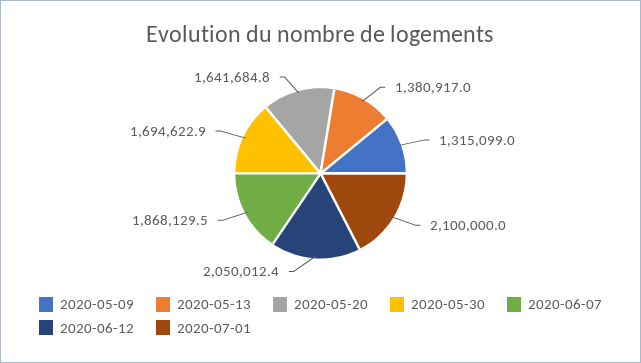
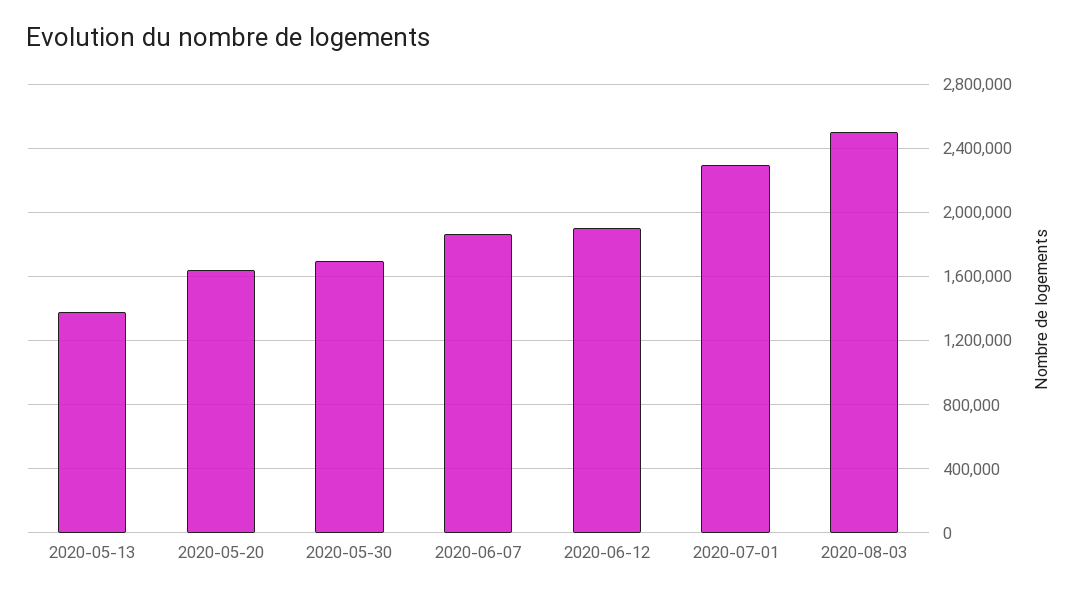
2020-05-09: 1315099 -> none
2020-06-12: 2050012.4 -> 1900000
2020-07-01: 2100000 -> 2300000
2020-08-03: none -> 2500000

